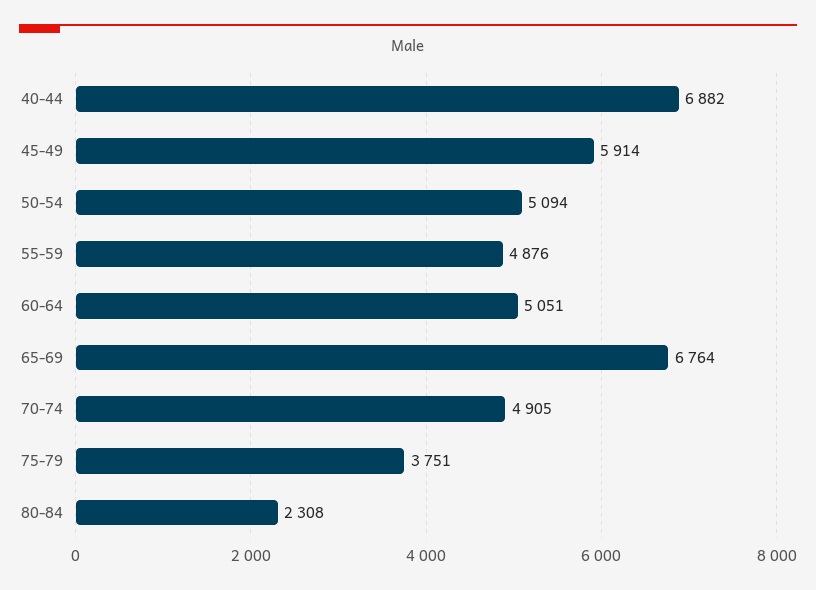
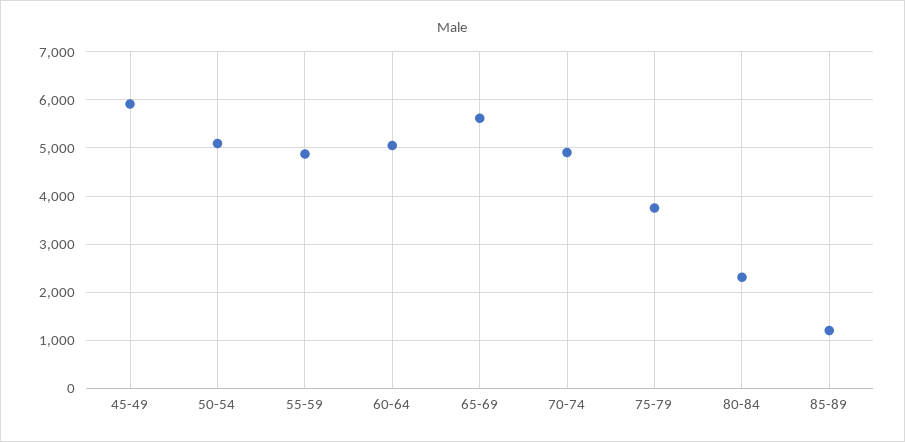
40-44: 6882 -> none
65-69: 6764 -> 5600
85-89: none -> 1200

